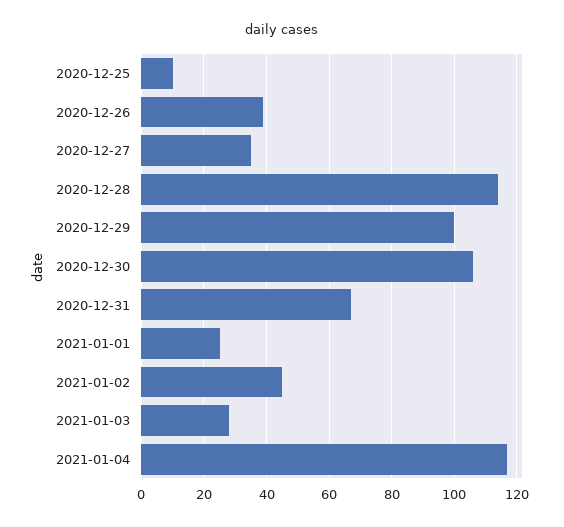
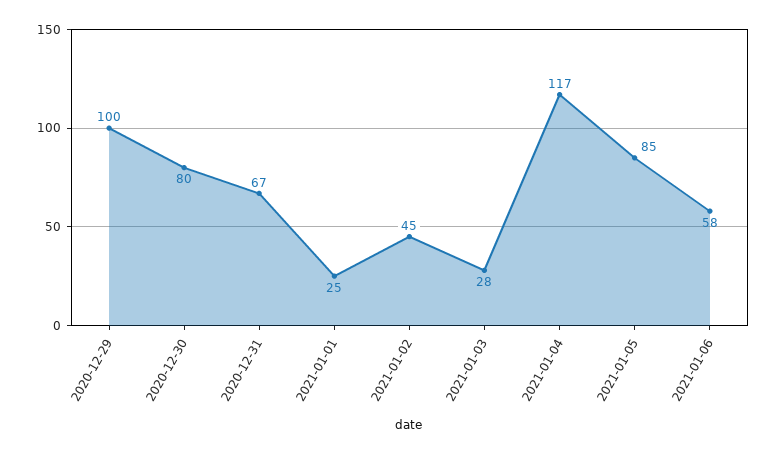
2020-12-25: 10 -> none
2020-12-26: 40 -> none
2020-12-27: 35 -> none
2020-12-28: 115 -> none
2020-12-30: 105 -> 80
2021-01-05: none -> 85
2021-01-06: none -> 58

